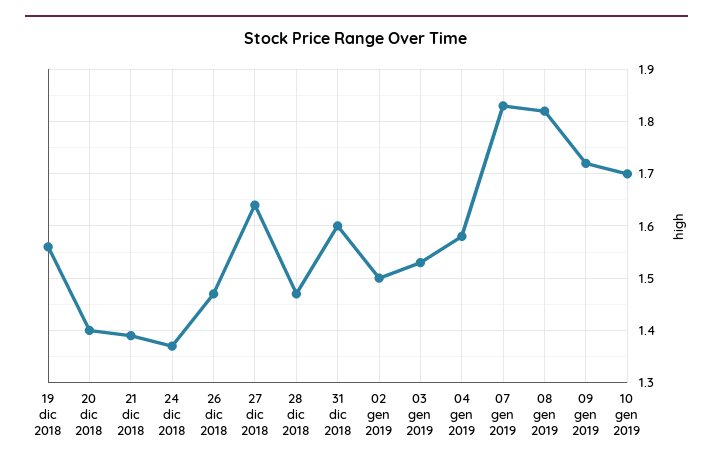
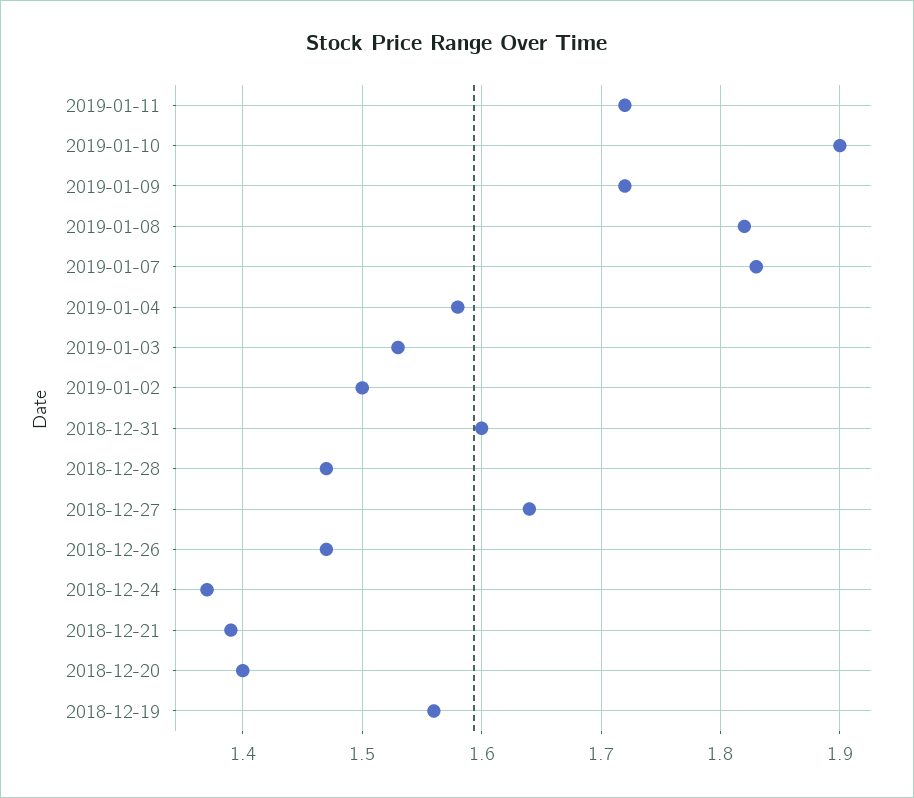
10 gen 2019: 1.7 -> 1.9
2019-01-11: none -> 1.72

